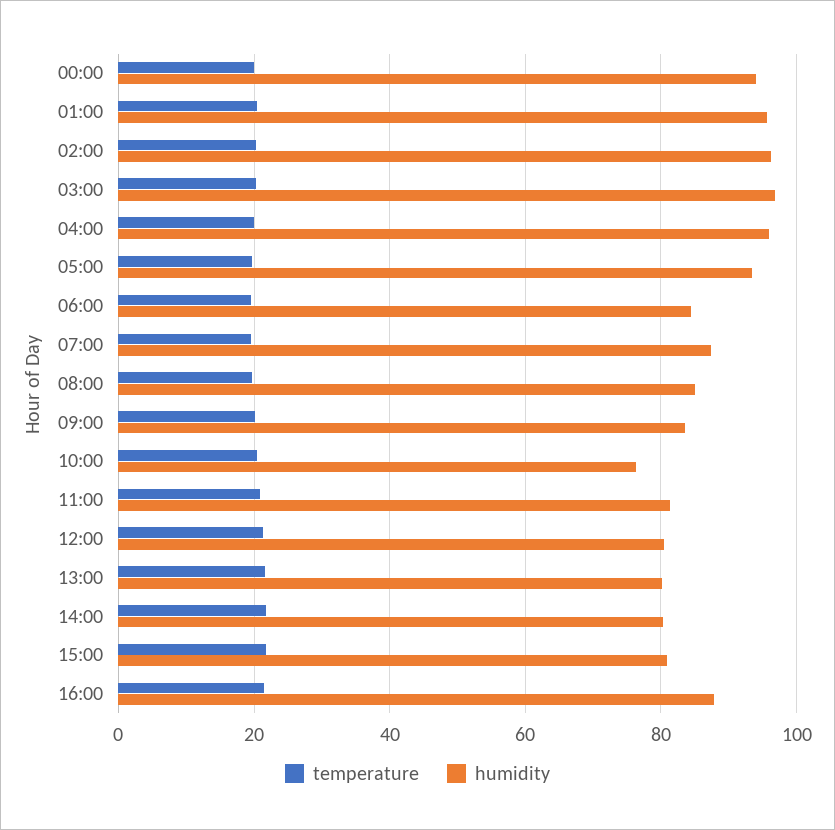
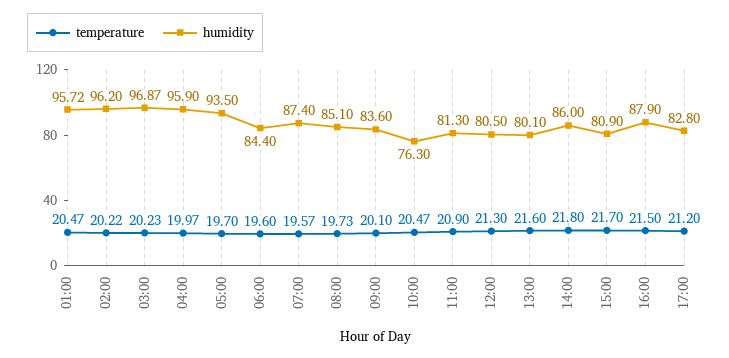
temperature, 00:00: 20 -> none
humidity, 00:00: 94 -> none
humidity, 14:00: 80 -> 86
temperature, 17:00: none -> 21.2
humidity, 17:00: none -> 82.8

